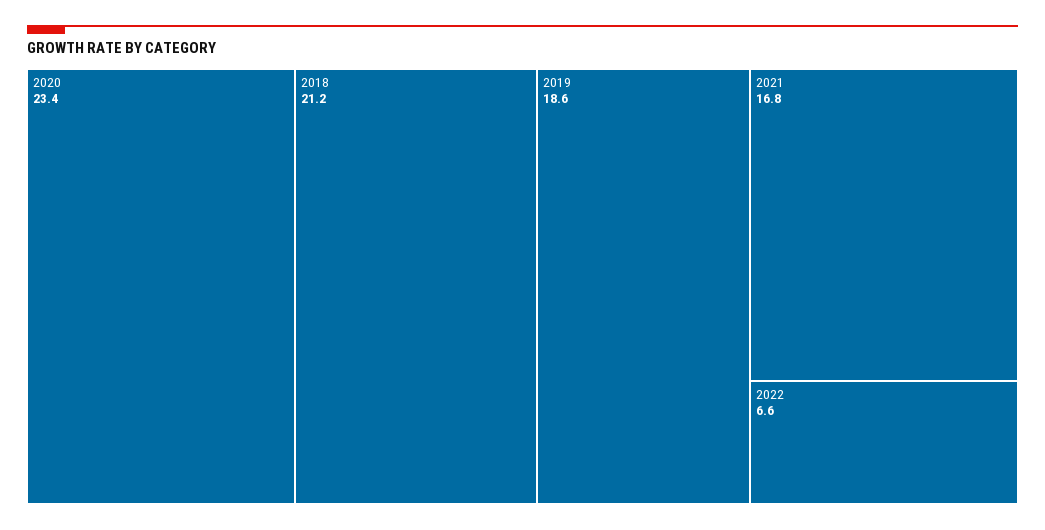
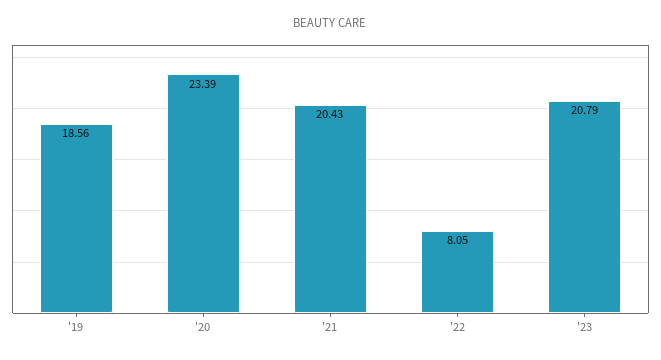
2018: 21.2 -> none
2021: 16.8 -> 20.43
2022: 6.6 -> 8.05
'23: none -> 20.79

